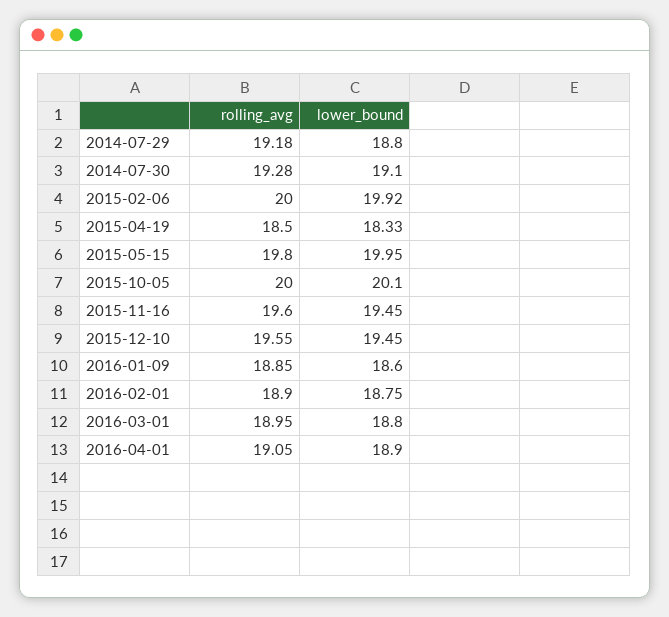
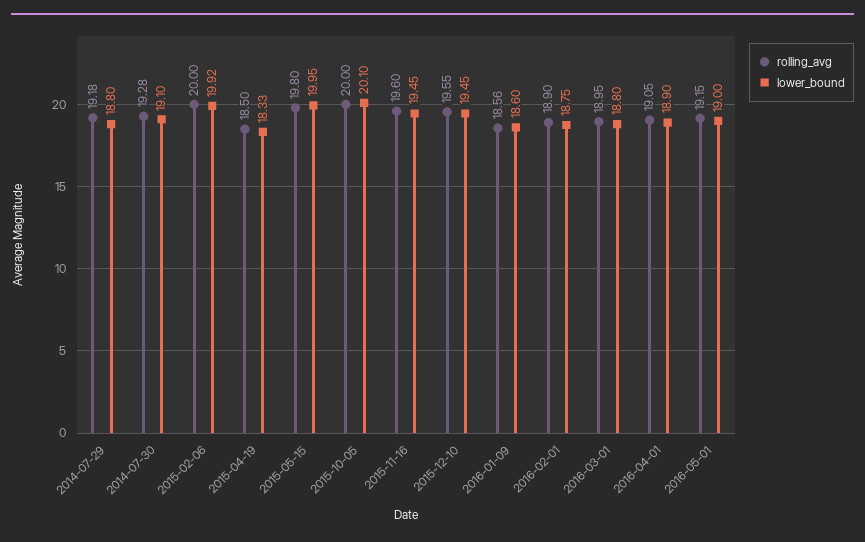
rolling_avg, 2016-01-09: 18.85 -> 18.56
rolling_avg, 2016-05-01: none -> 19.15
lower_bound, 2016-05-01: none -> 19

